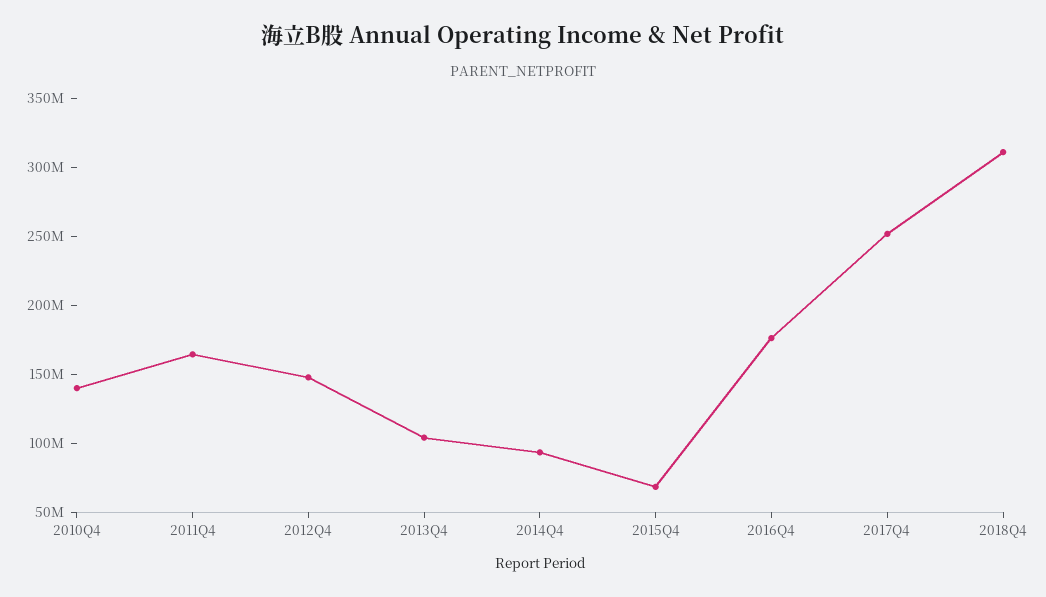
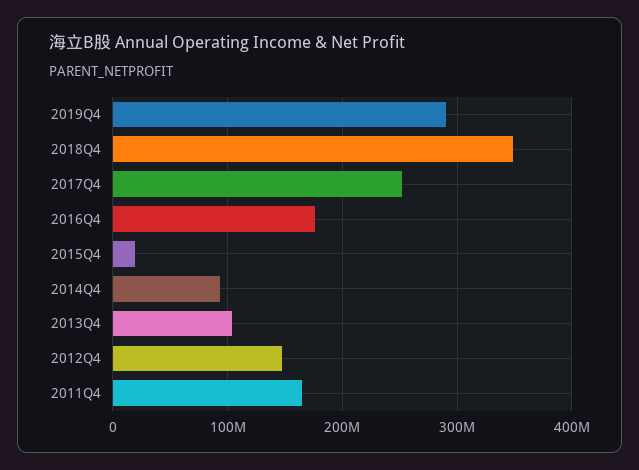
2010Q4: 140000000 -> none
2015Q4: 70000000 -> 20000000
2018Q4: 310000000 -> 350000000
2019Q4: none -> 290000000

